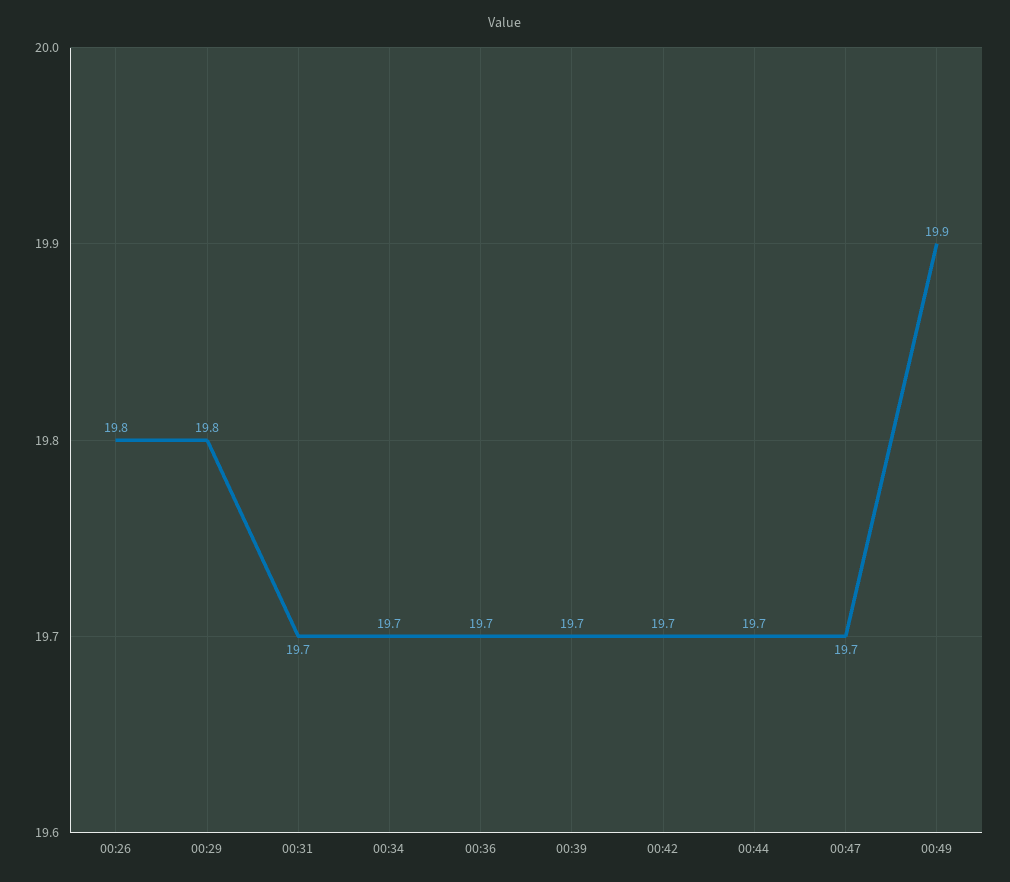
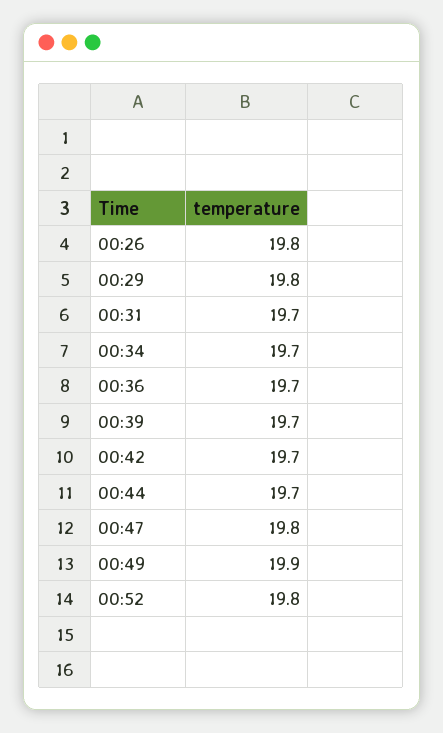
00:47: 19.7 -> 19.8
00:52: none -> 19.8

